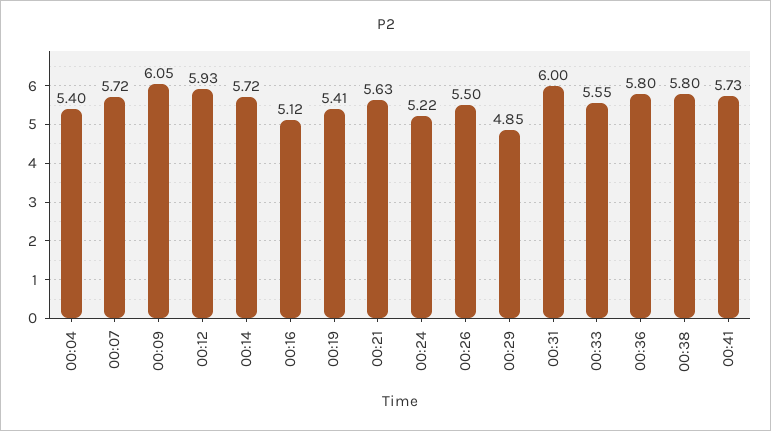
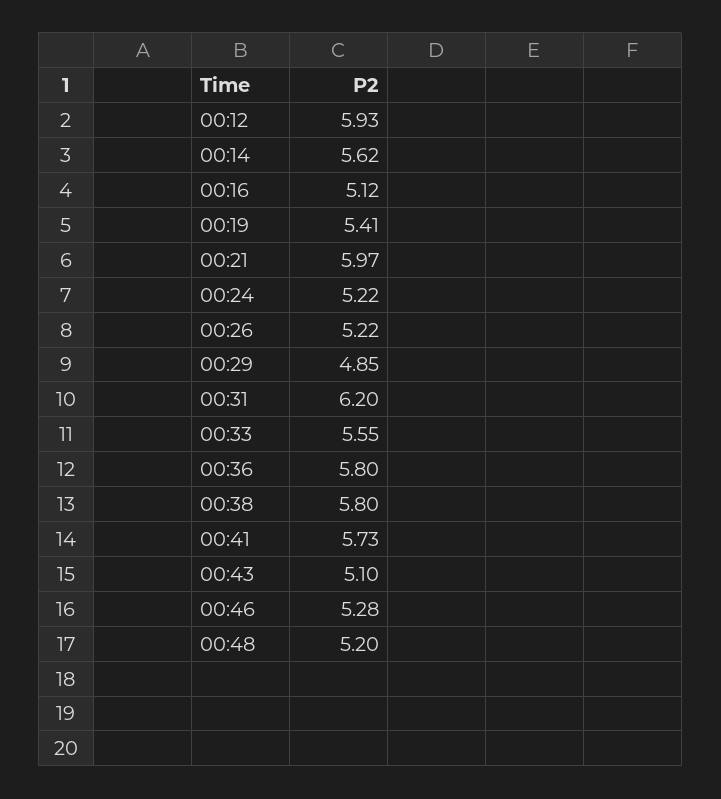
00:04: 5.4 -> none
00:07: 5.72 -> none
00:09: 6.05 -> none
00:14: 5.72 -> 5.62
00:21: 5.63 -> 5.97
00:26: 5.5 -> 5.22
00:31: 6 -> 6.2
00:43: none -> 5.1
00:46: none -> 5.28
00:48: none -> 5.2

